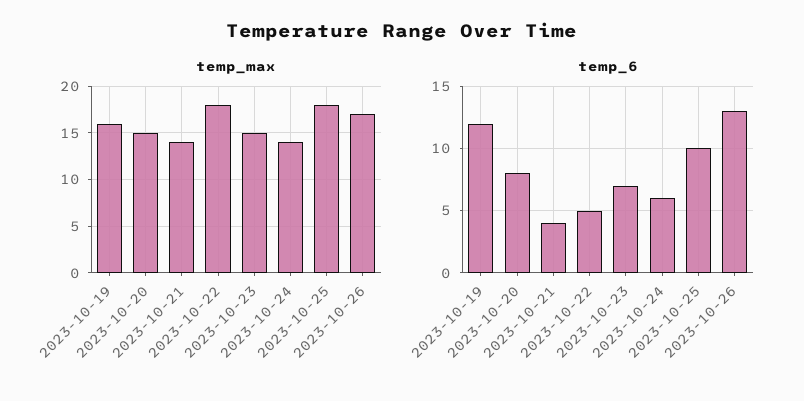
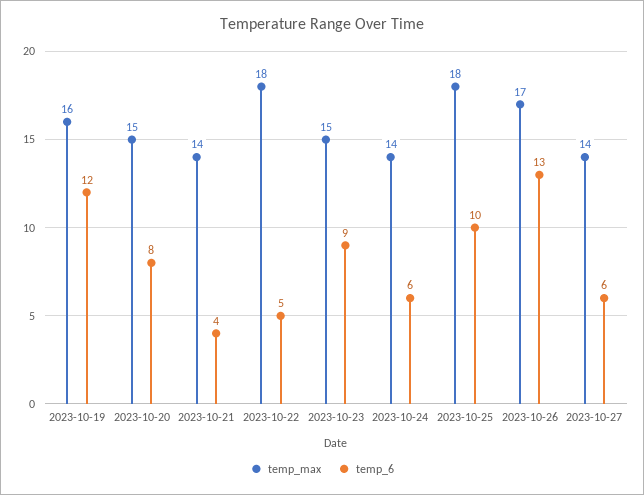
temp_6, 2023-10-23: 7 -> 9
temp_max, 2023-10-27: none -> 14
temp_6, 2023-10-27: none -> 6

